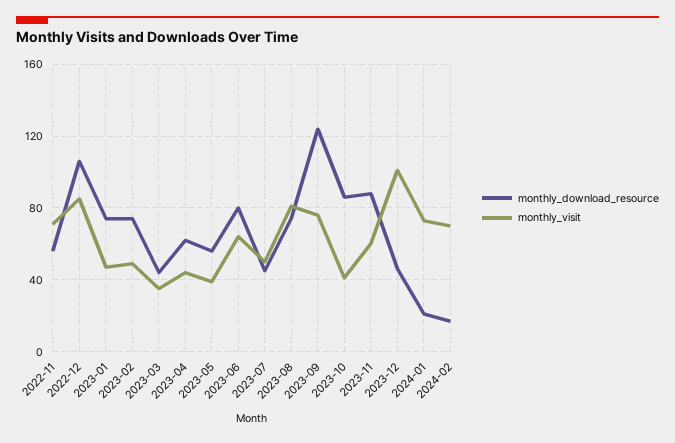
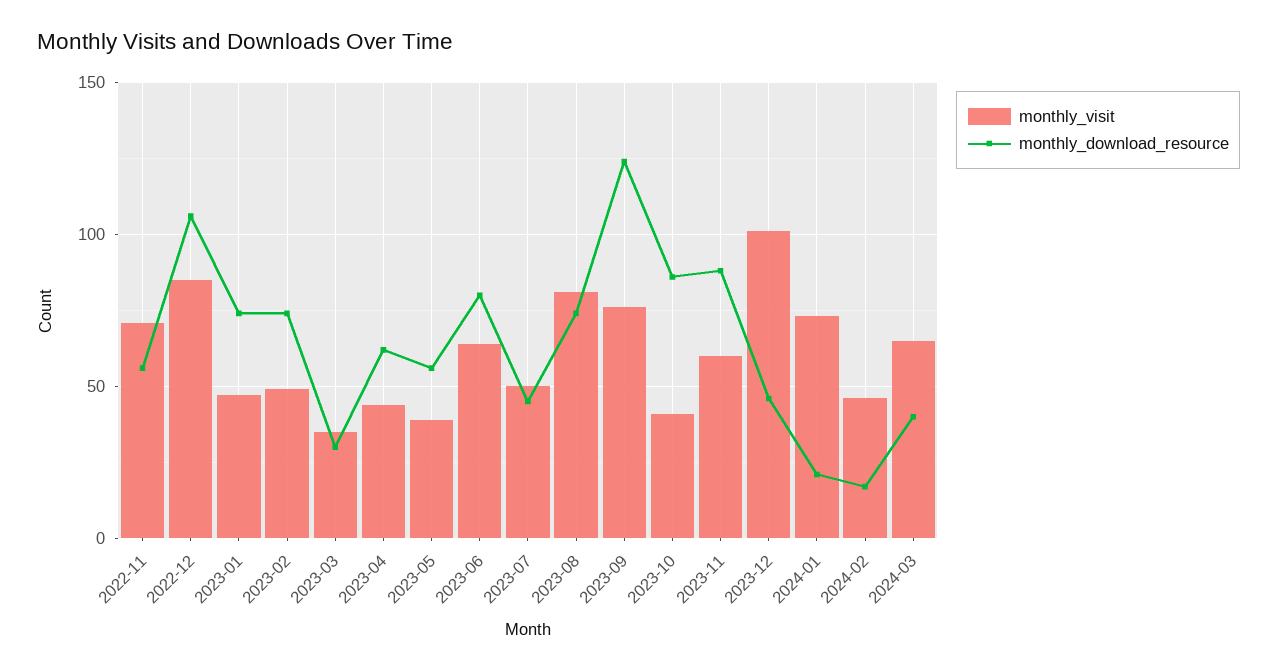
monthly_download_resource, 2023-03: 45 -> 30
monthly_visit, 2024-02: 70 -> 45
monthly_visit, 2024-03: none -> 65
monthly_download_resource, 2024-03: none -> 40

